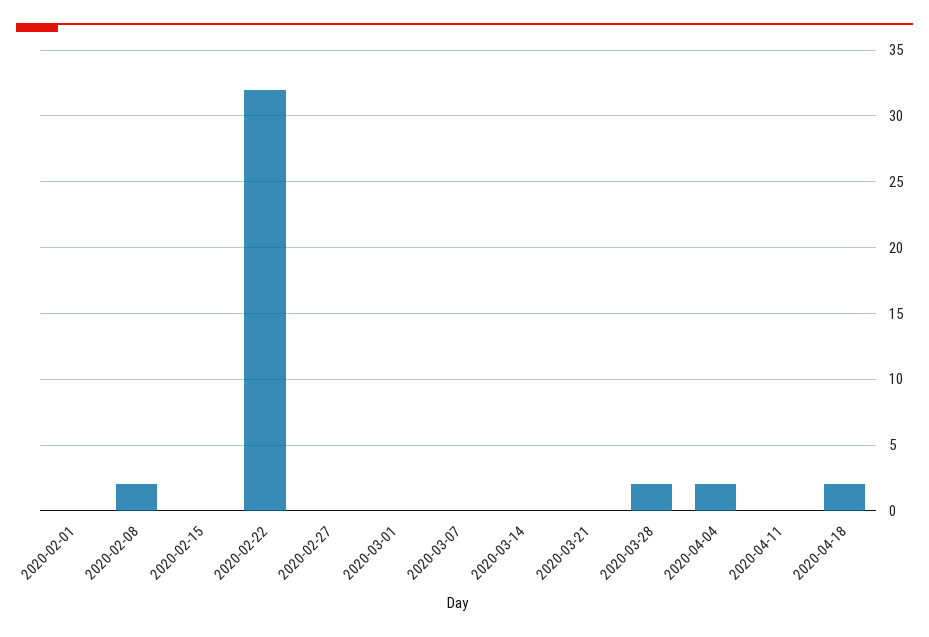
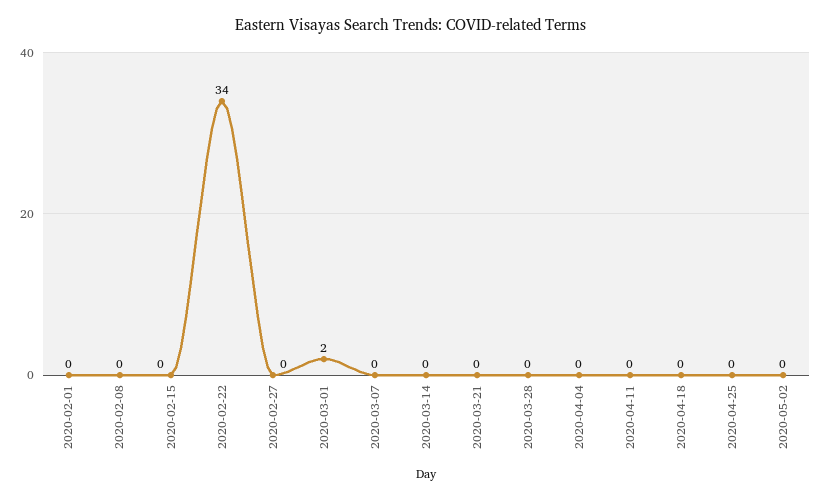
2020-02-08: 2 -> 0
2020-02-22: 32 -> 34
2020-03-01: 0 -> 2
2020-03-28: 2 -> 0
2020-04-04: 2 -> 0
2020-04-18: 2 -> 0
2020-04-25: none -> 0
2020-05-02: none -> 0

